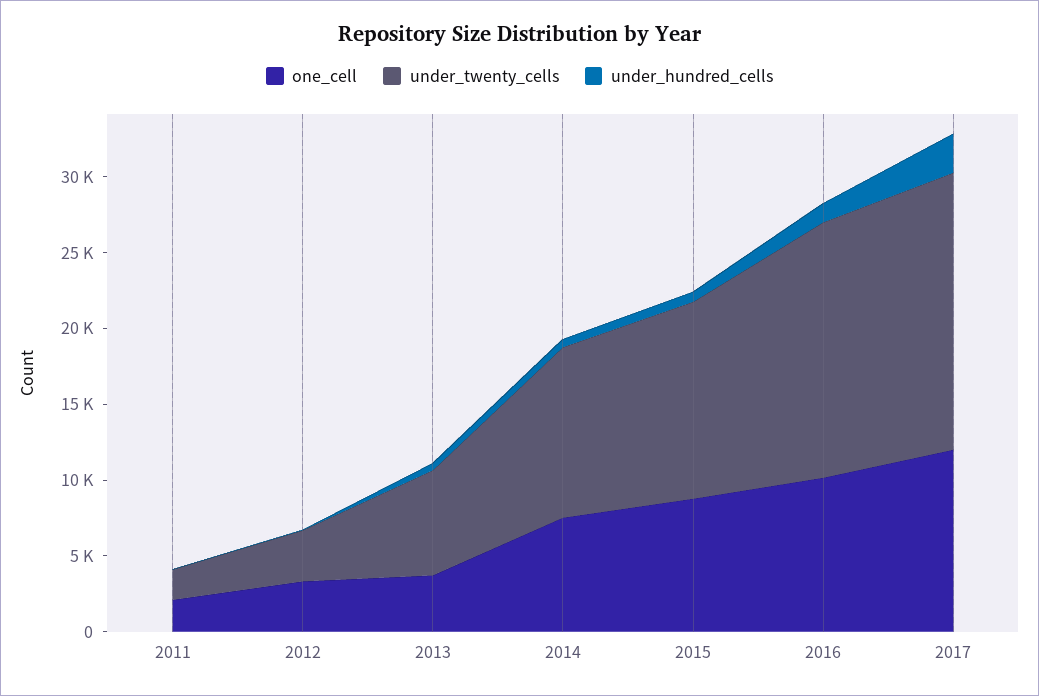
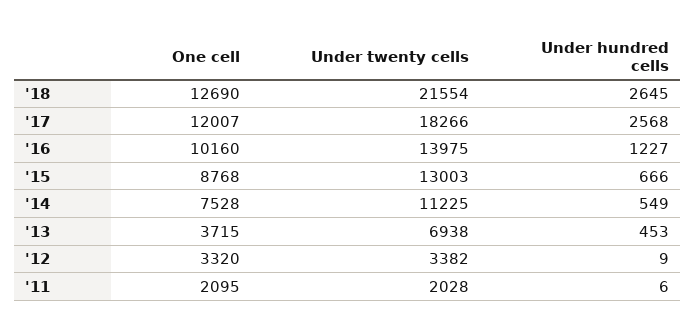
under_twenty_cells, 2016: 17000 -> 13975
one_cell, '18: none -> 12690
under_twenty_cells, '18: none -> 21554
under_hundred_cells, '18: none -> 2645

